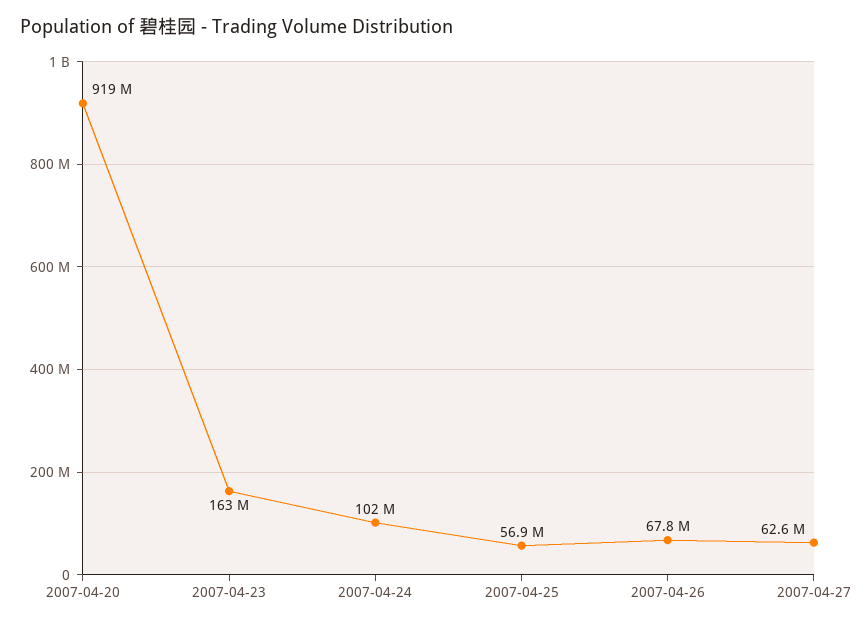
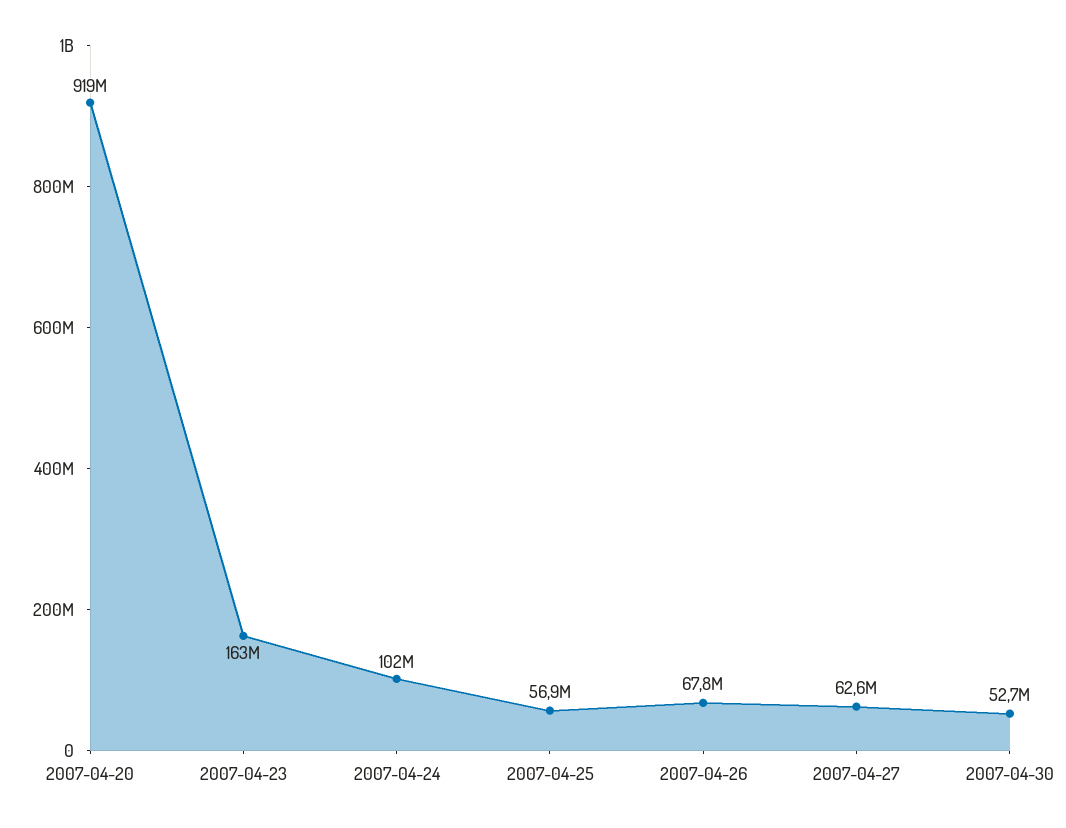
2007-04-30: none -> 52700000

